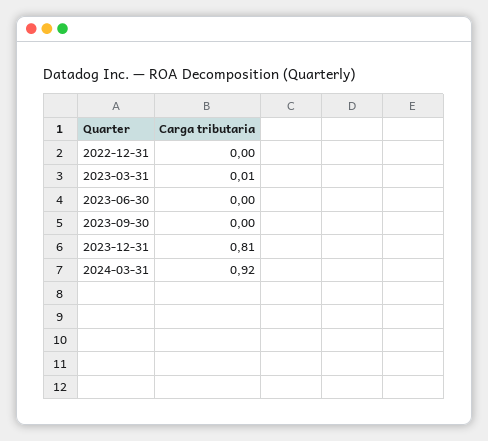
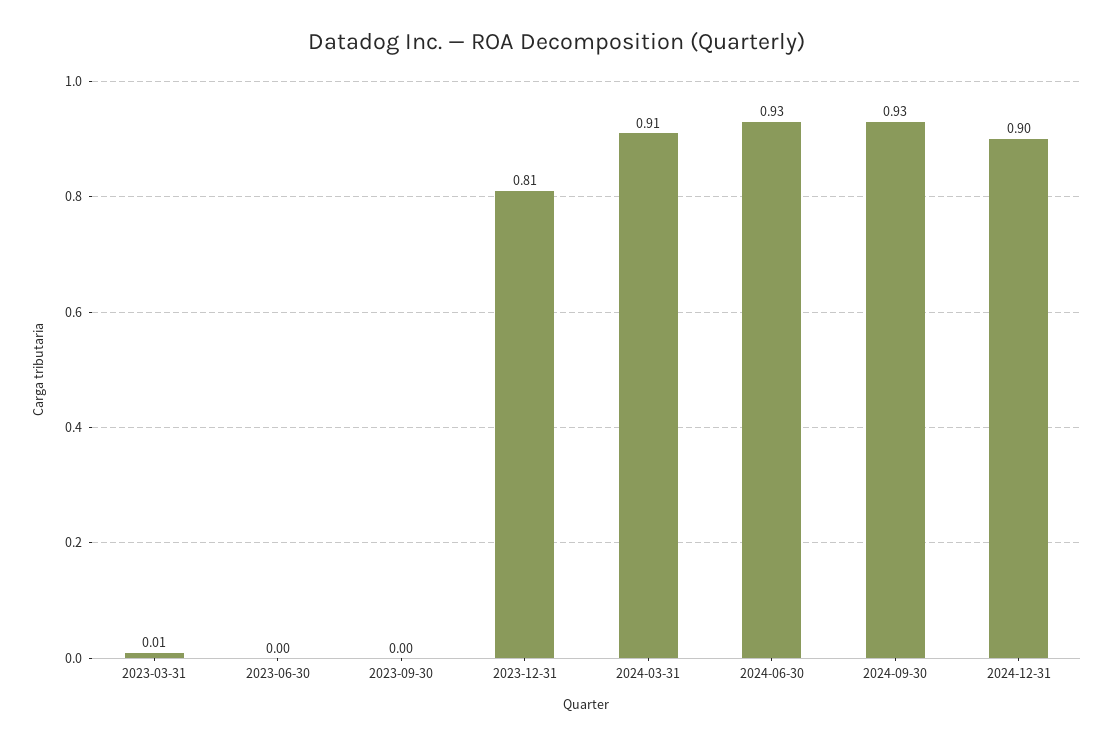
2022-12-31: 0 -> none
2024-03-31: 0.92 -> 0.91
2024-06-30: none -> 0.93
2024-09-30: none -> 0.93
2024-12-31: none -> 0.9

